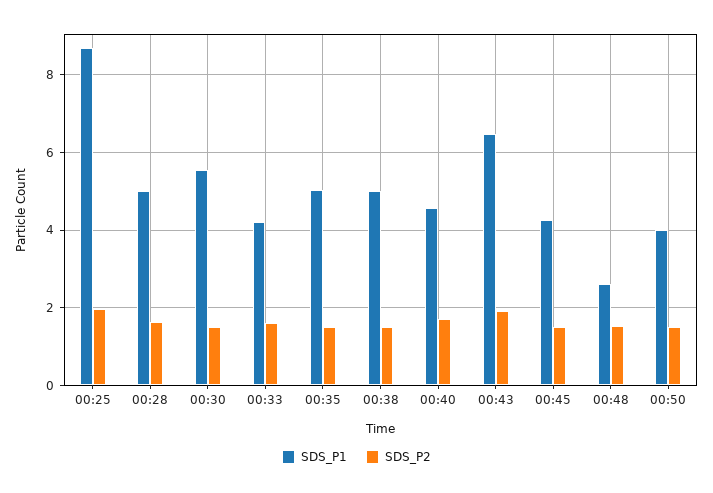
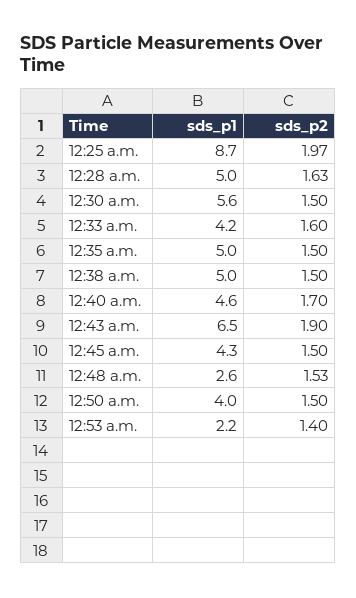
SDS_P1, 12:53 a.m.: none -> 2.2
SDS_P2, 12:53 a.m.: none -> 1.4

